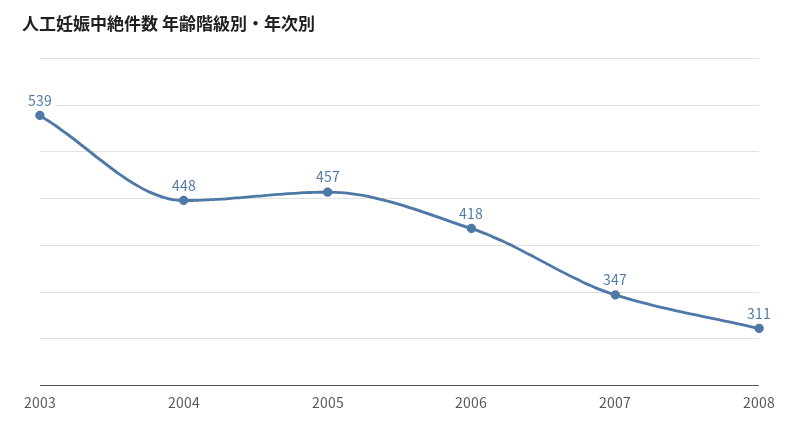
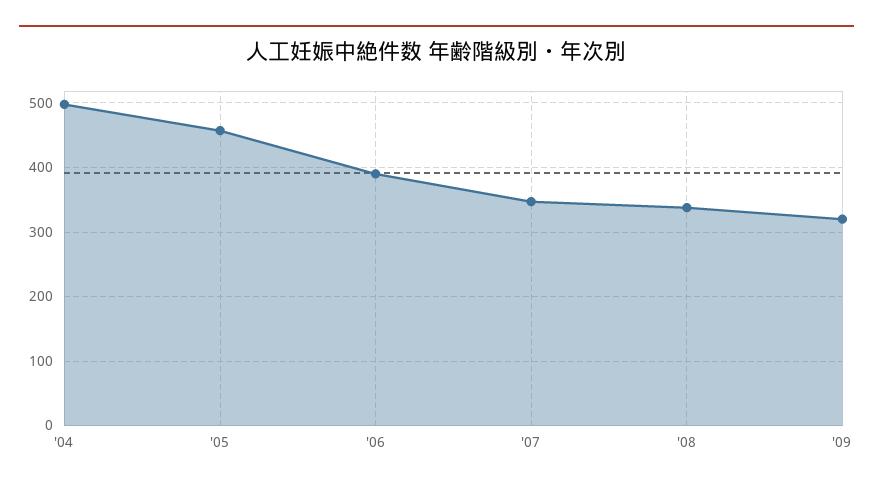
2003: 539 -> none
2004: 448 -> 500
2006: 418 -> 390
2008: 311 -> 340
'09: none -> 320

